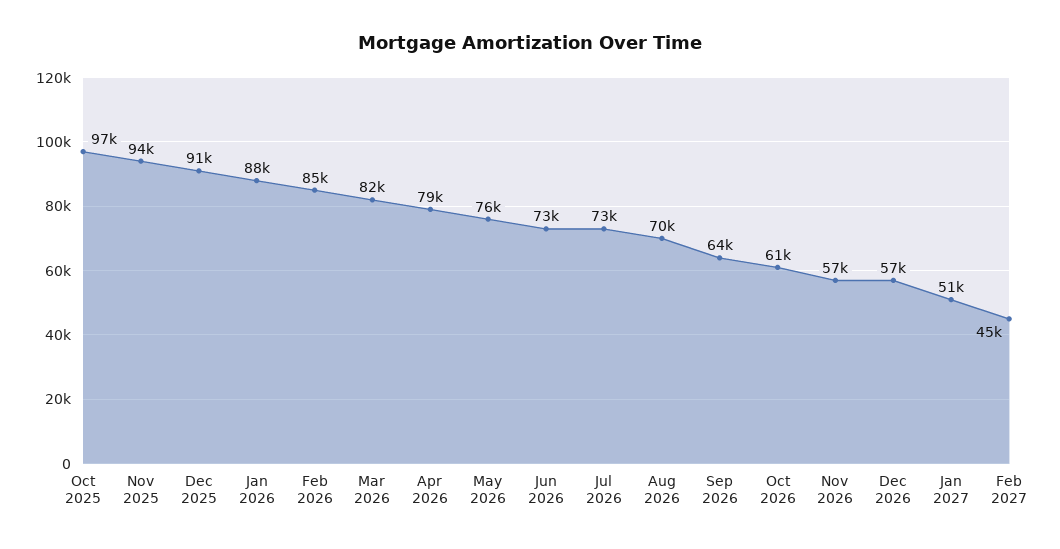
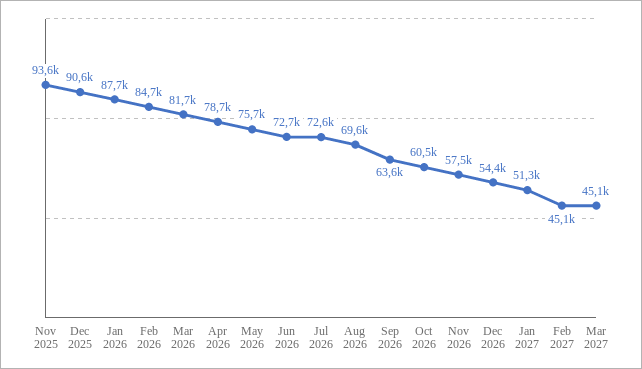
Oct 2025: 97000 -> none
Dec 2026: 57000 -> 54400
Mar 2027: none -> 45100

